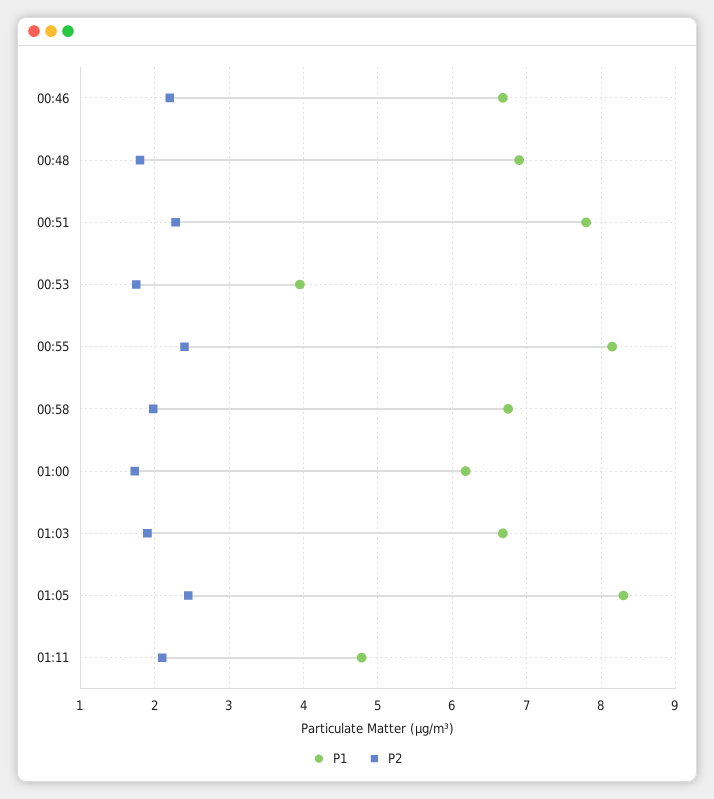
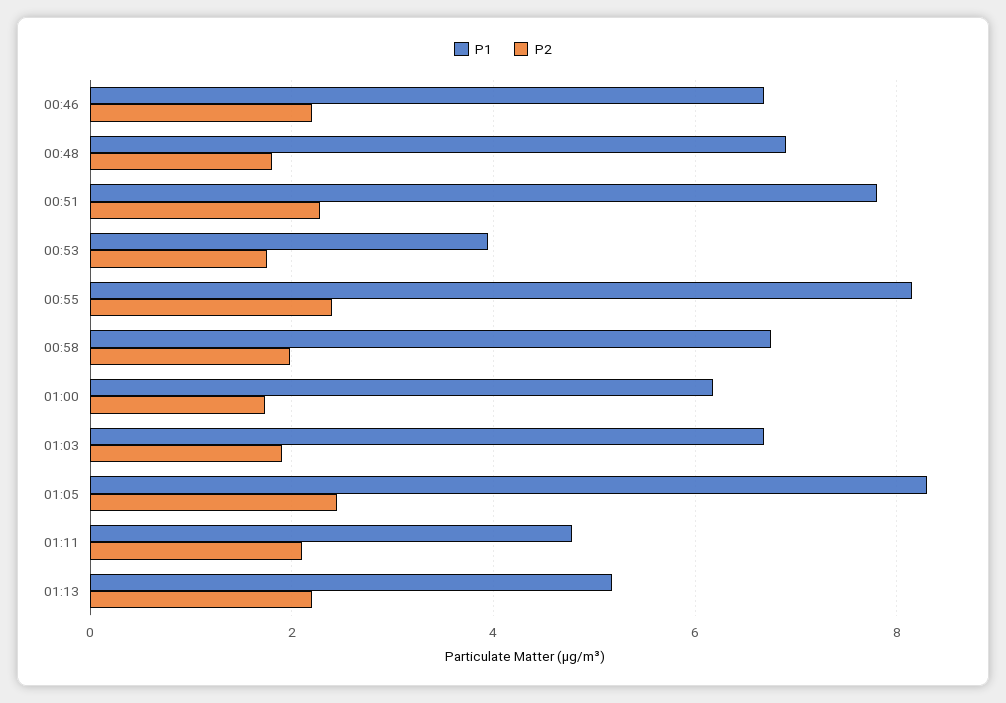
P1, 01:13: none -> 5.2
P2, 01:13: none -> 2.2

